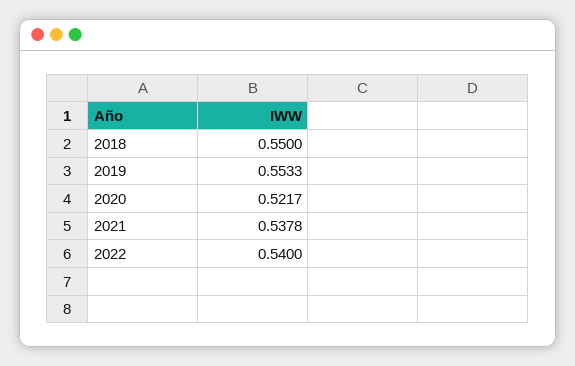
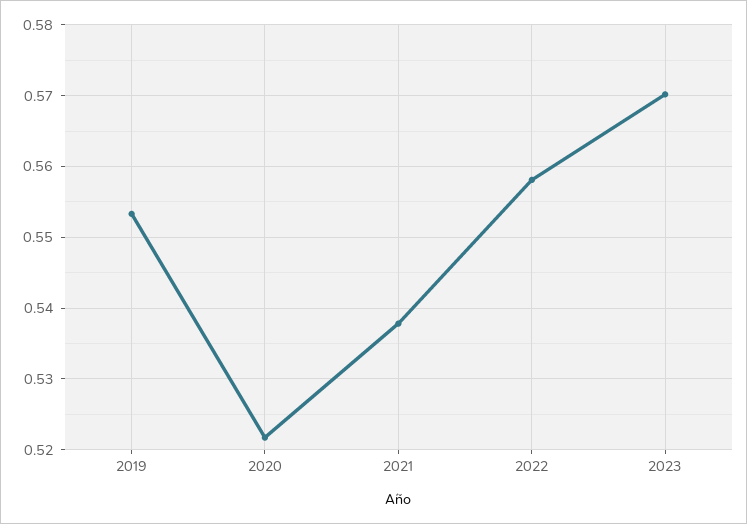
2018: 0.55 -> none
2022: 0.54 -> 0.558
2023: none -> 0.57

